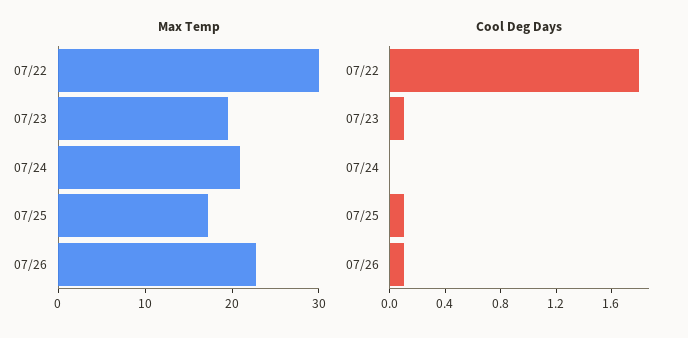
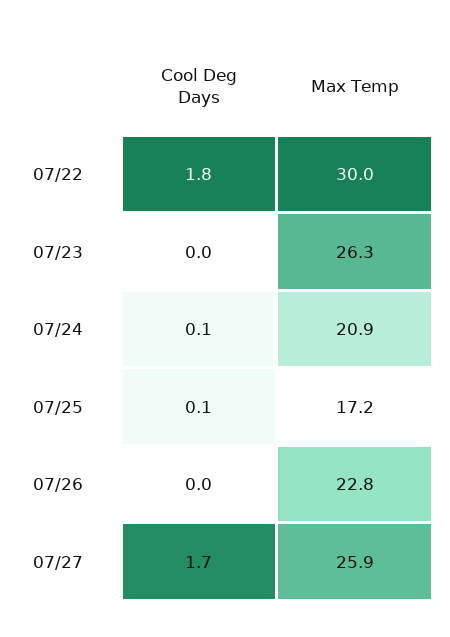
Max Temp, 07/23: 20 -> 26.3
Cool Deg Days, 07/23: 0.1 -> 0
Cool Deg Days, 07/24: 0 -> 0.1
Cool Deg Days, 07/26: 0.1 -> 0
Cool Deg Days, 07/27: none -> 1.7
Max Temp, 07/27: none -> 25.9

